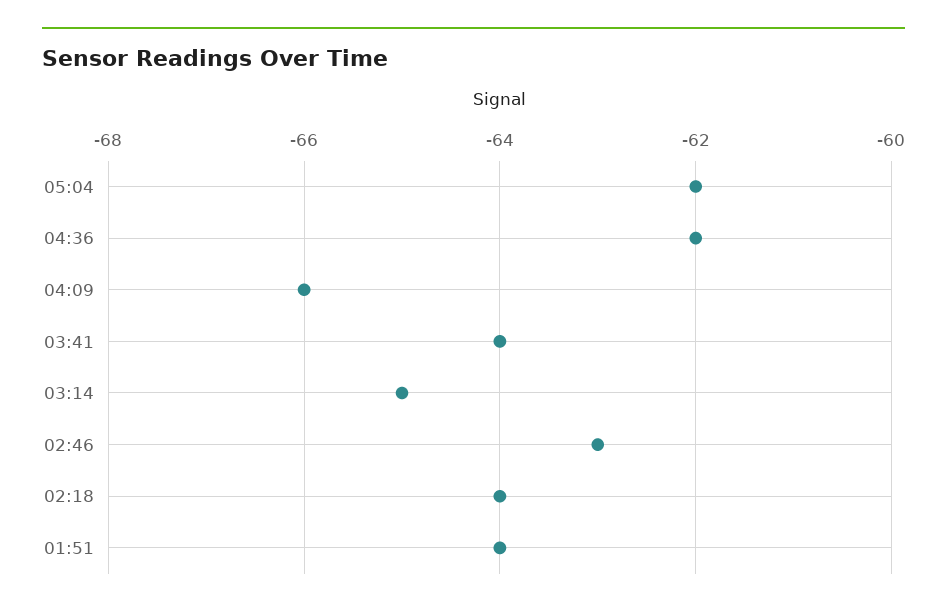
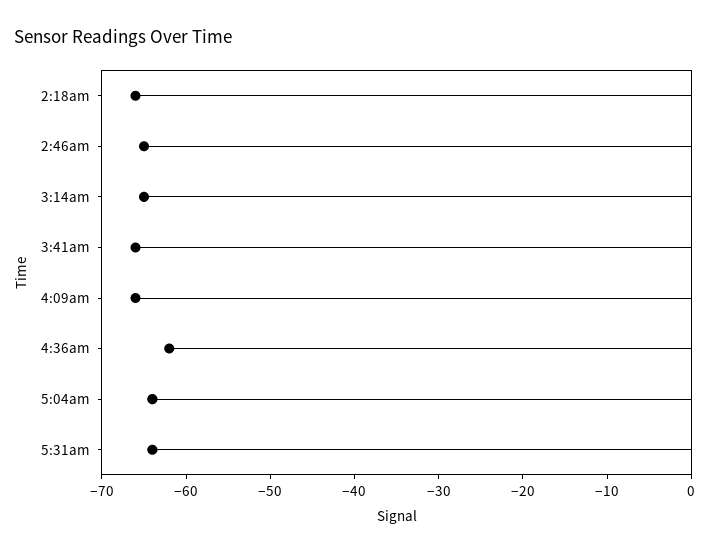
05:04: -62 -> -64
03:41: -64 -> -66
02:46: -63 -> -65
02:18: -64 -> -66
01:51: -64 -> none
5:31am: none -> -64

